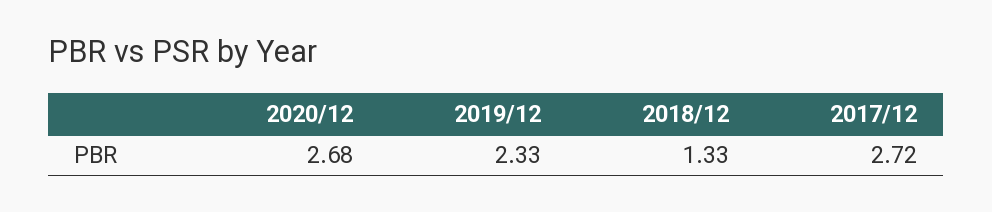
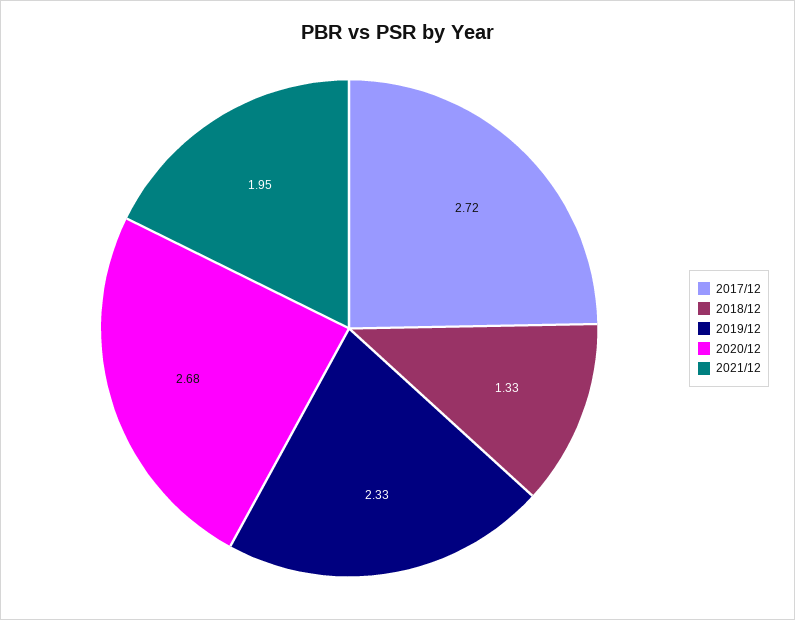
2021/12: none -> 1.95

